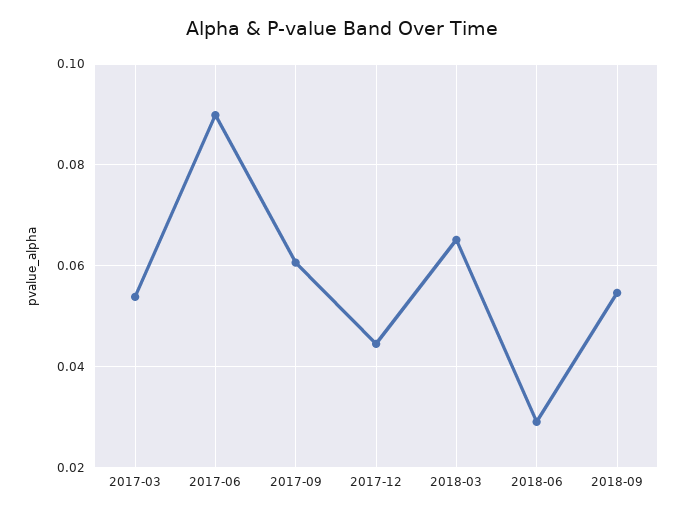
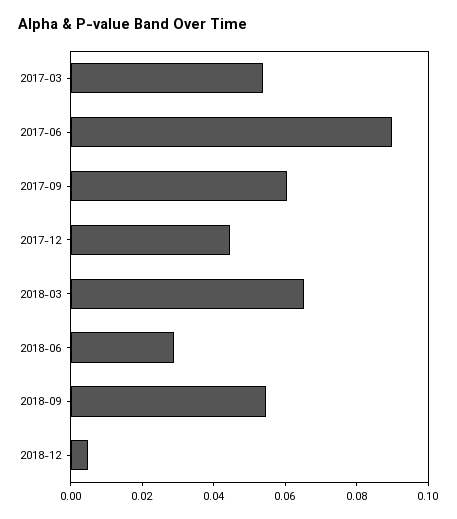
2018-12: none -> 0.005

